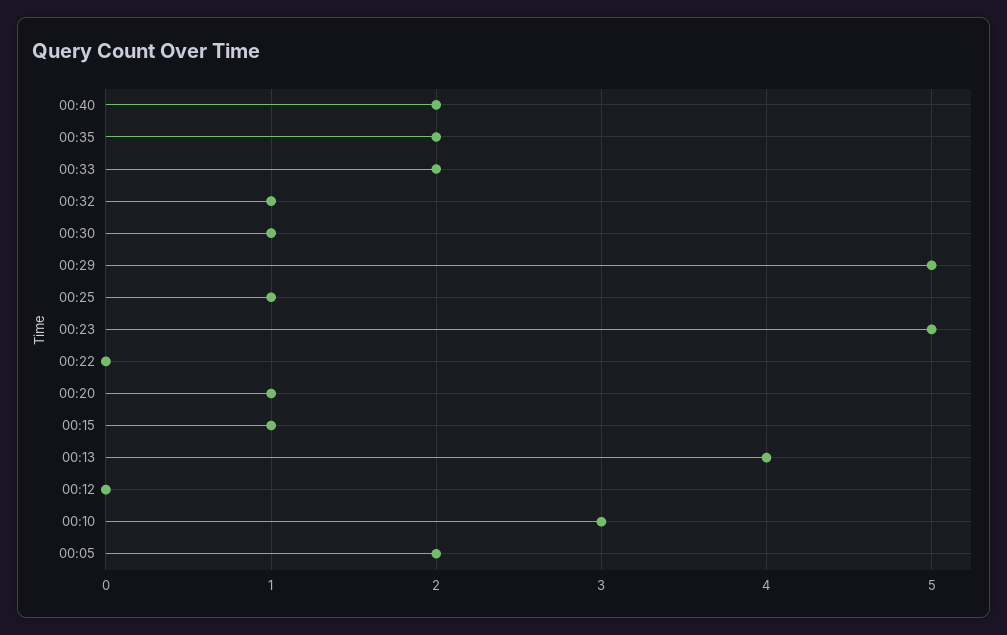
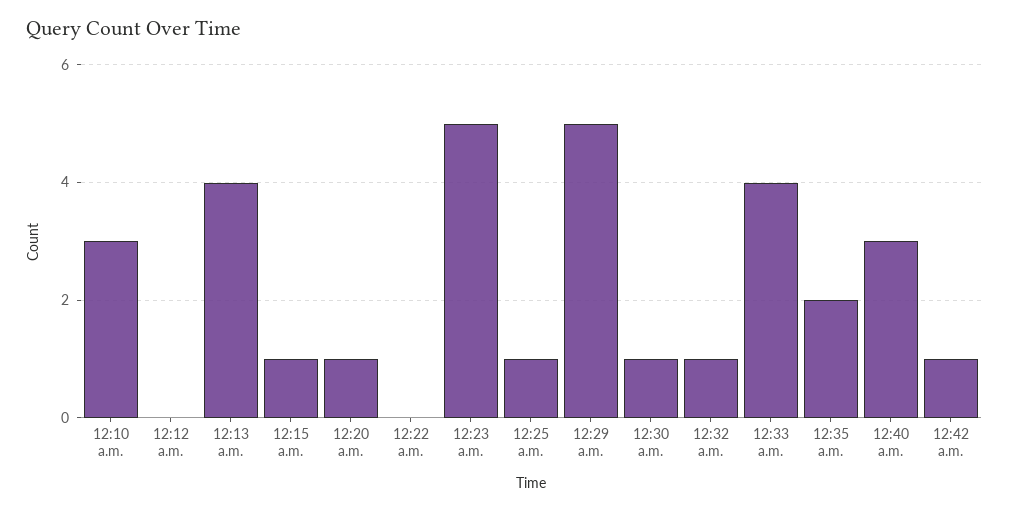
00:40: 2 -> 3
00:33: 2 -> 4
00:05: 2 -> none
12:42 a.m.: none -> 1

